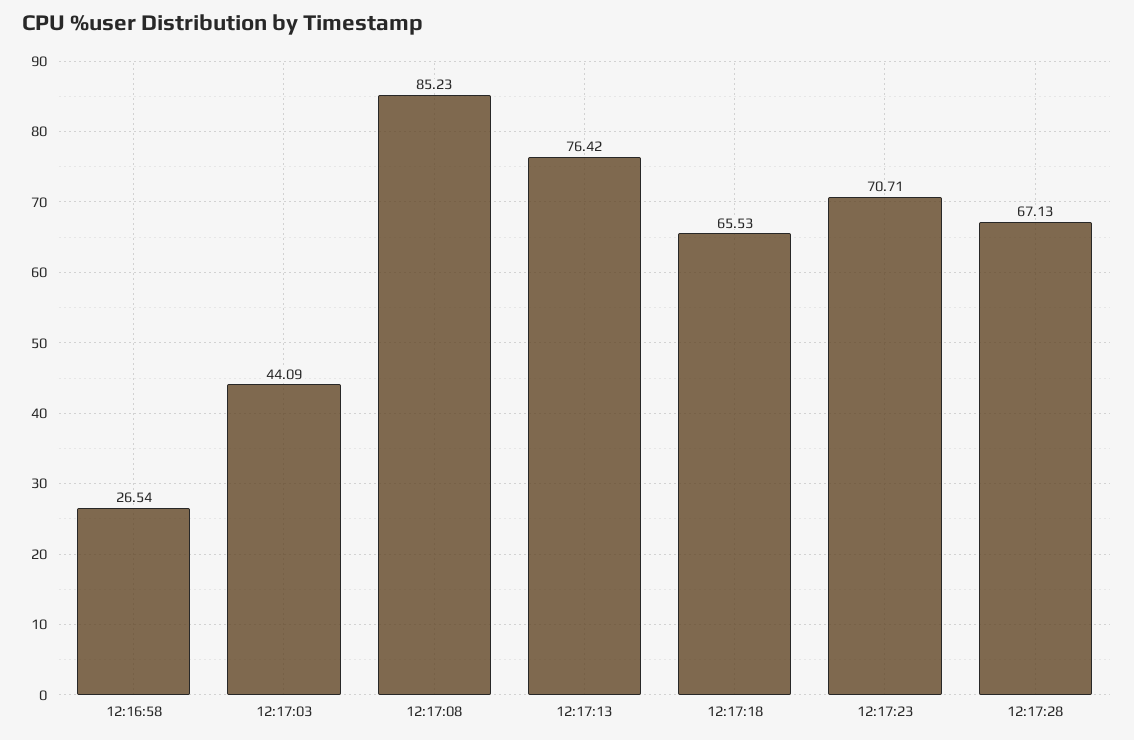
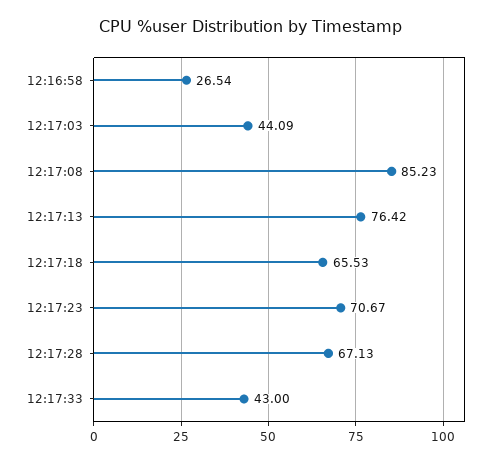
12:17:23: 70.71 -> 70.67
12:17:33: none -> 43

